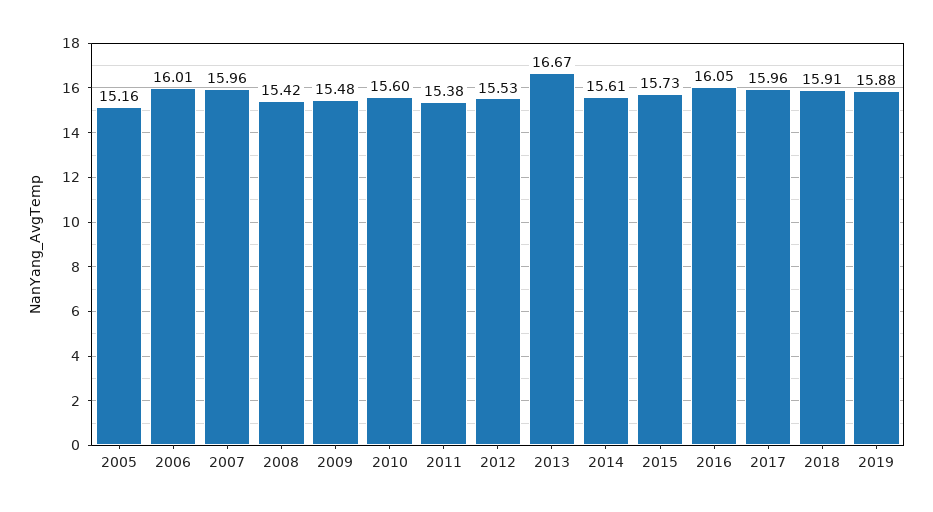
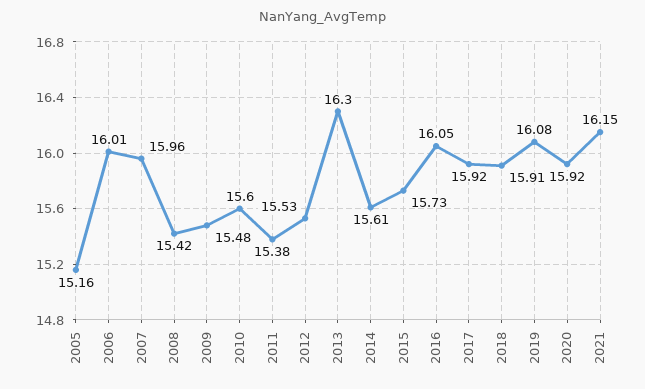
2013: 16.67 -> 16.3
2017: 15.96 -> 15.92
2019: 15.88 -> 16.08
2020: none -> 15.92
2021: none -> 16.15

